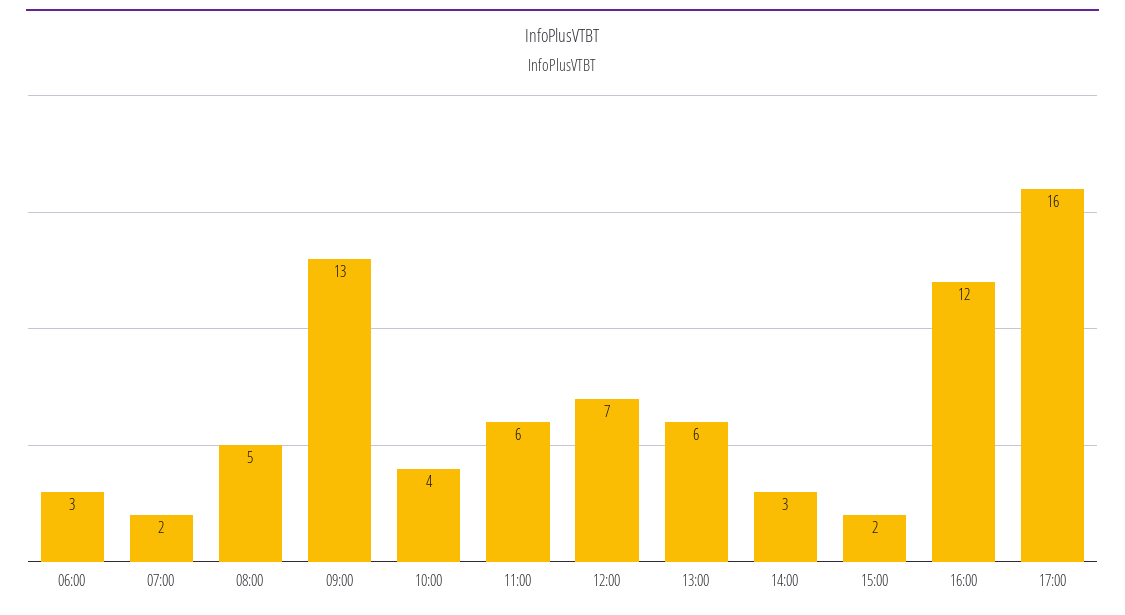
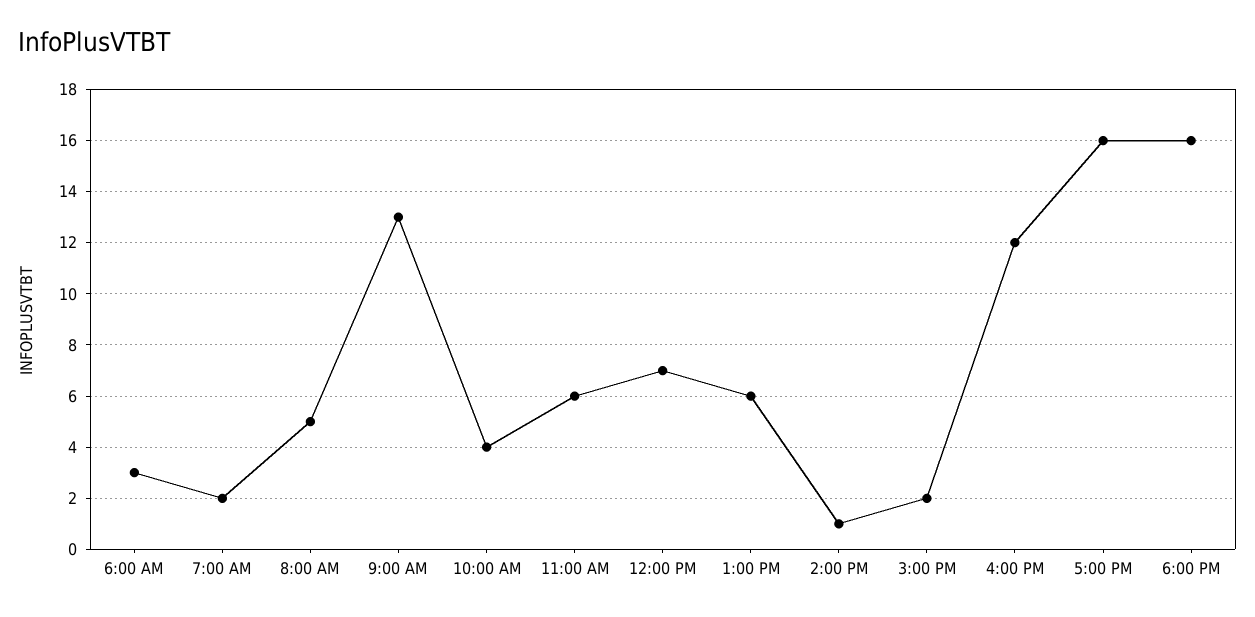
14:00: 3 -> 1
6:00 PM: none -> 16

